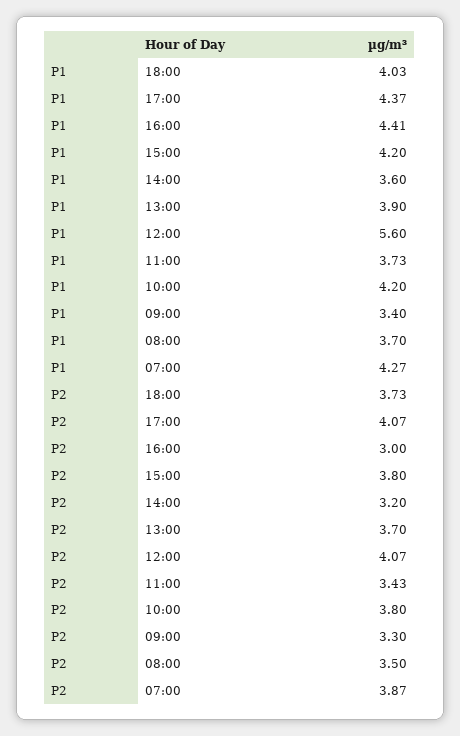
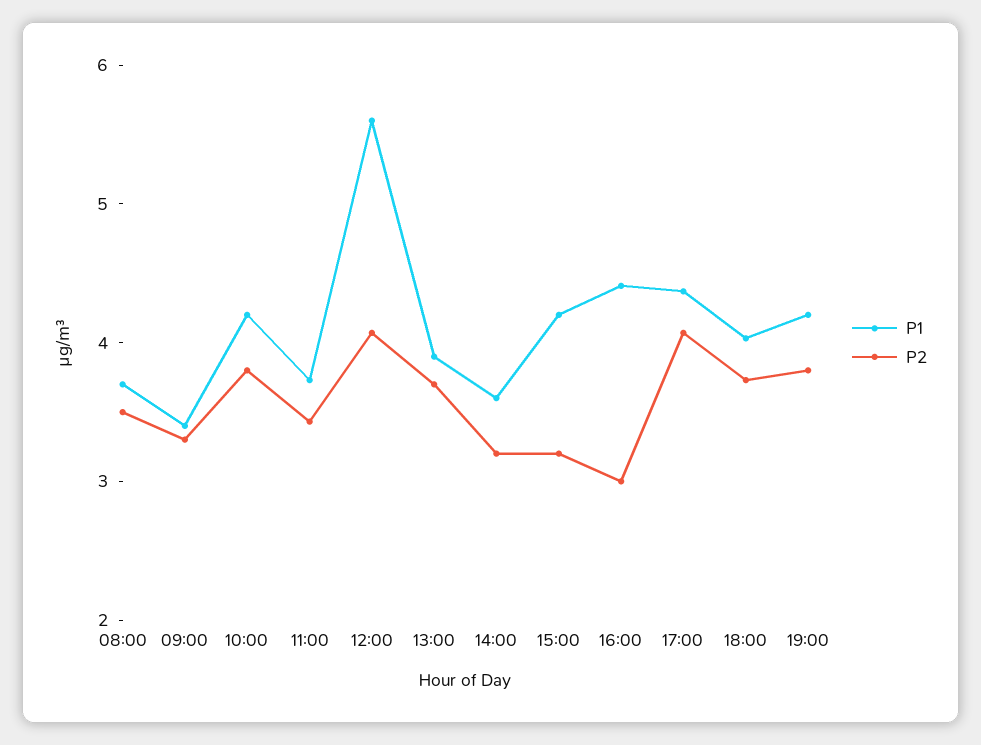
P1, 07:00: 4.27 -> none
P2, 15:00: 3.8 -> 3.2
P2, 07:00: 3.87 -> none
P1, 19:00: none -> 4.2
P2, 19:00: none -> 3.8

